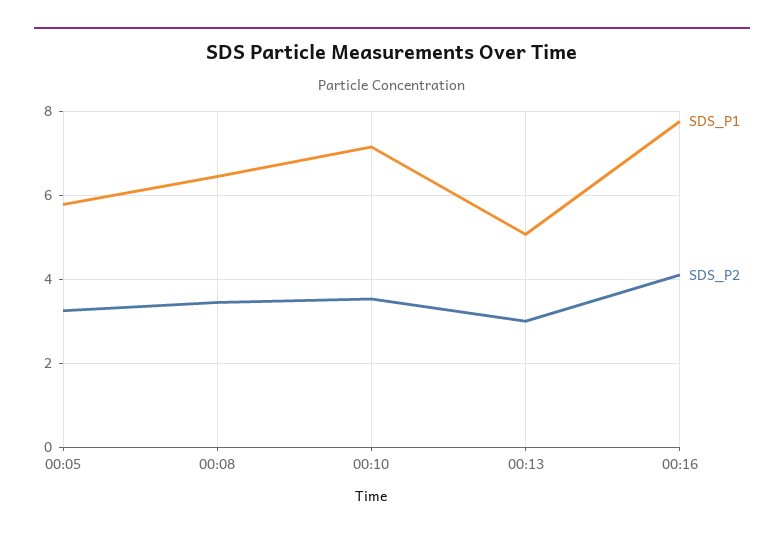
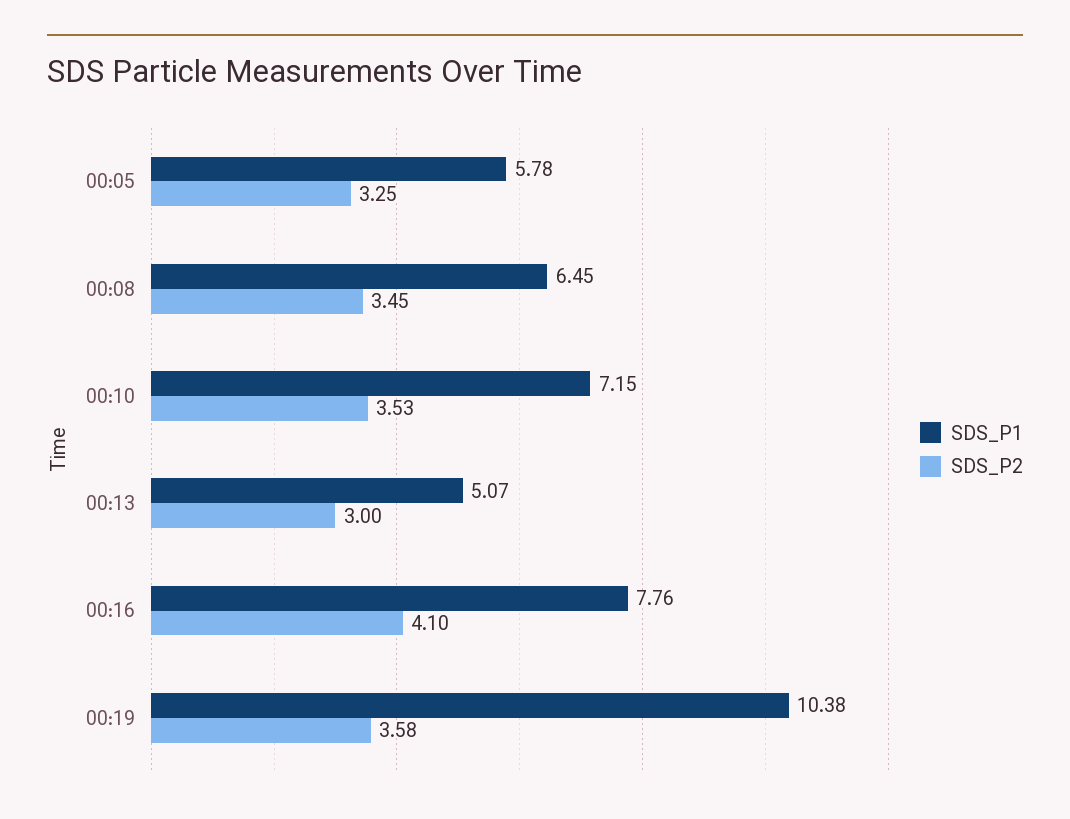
SDS_P1, 00:19: none -> 10.38
SDS_P2, 00:19: none -> 3.58

